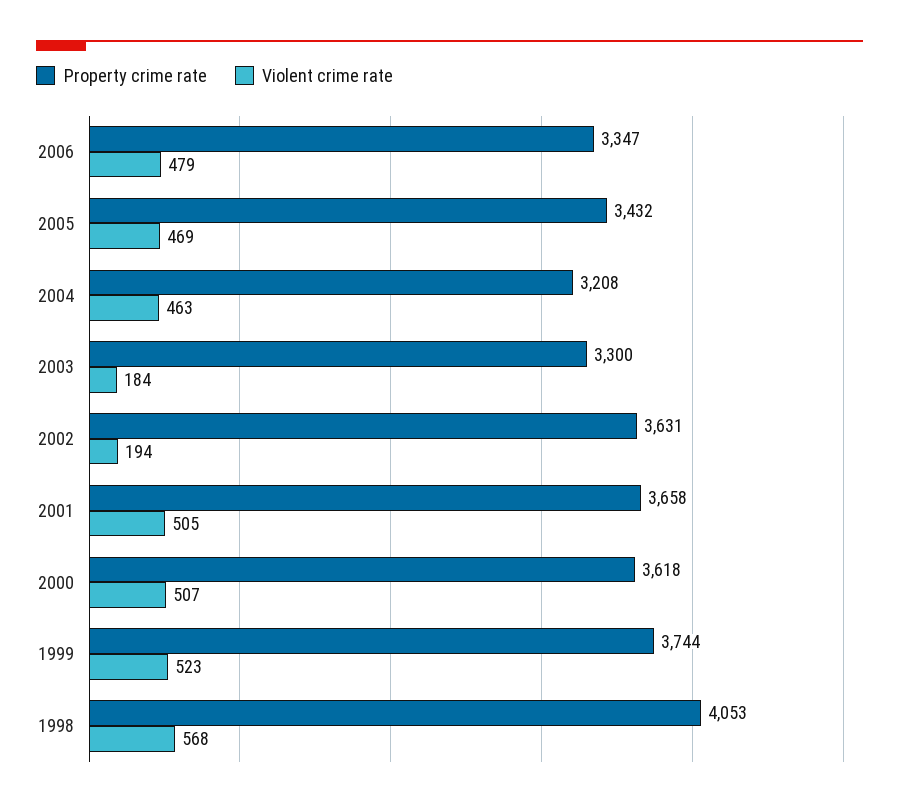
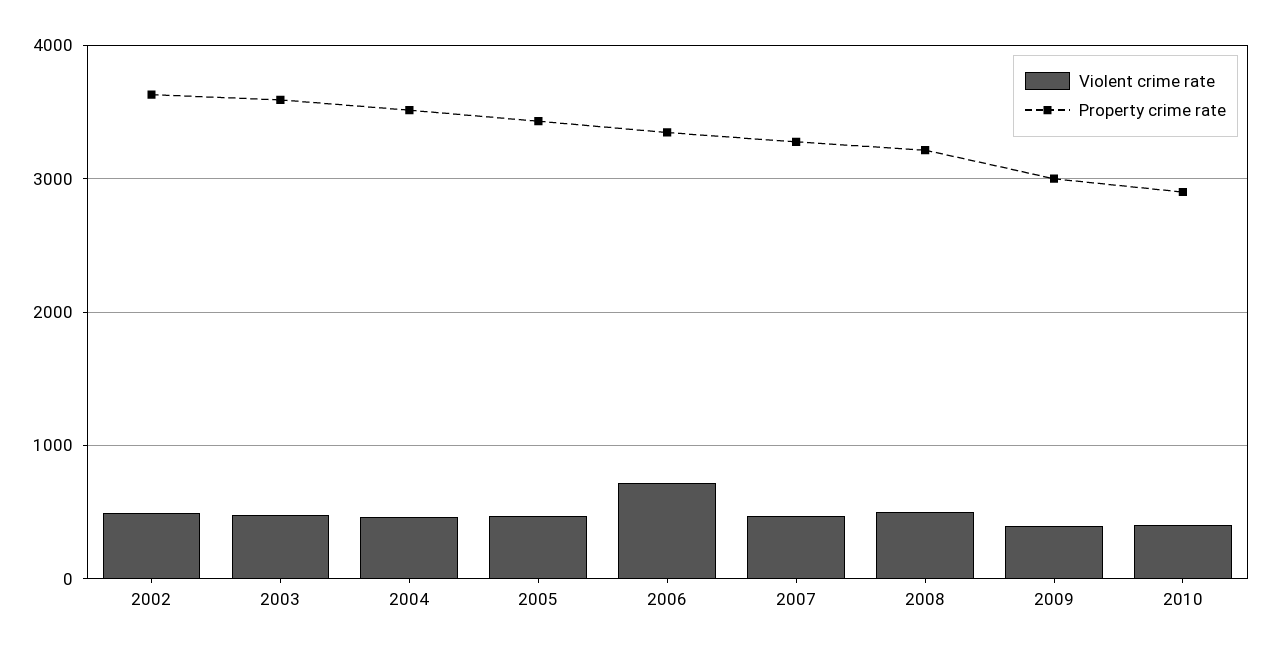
Violent crime rate, 2006: 479 -> 700
Property crime rate, 2004: 3208 -> 3500
Property crime rate, 2003: 3300 -> 3600
Violent crime rate, 2003: 184 -> 500
Violent crime rate, 2002: 194 -> 500
Property crime rate, 2001: 3658 -> none
Violent crime rate, 2001: 505 -> none
Property crime rate, 2000: 3618 -> none
Violent crime rate, 2000: 507 -> none
Property crime rate, 1999: 3744 -> none
Violent crime rate, 1999: 523 -> none
Property crime rate, 1998: 4053 -> none
Violent crime rate, 1998: 568 -> none
Violent crime rate, 2007: none -> 500
Property crime rate, 2007: none -> 3300
Violent crime rate, 2008: none -> 500
Property crime rate, 2008: none -> 3200
Violent crime rate, 2009: none -> 400
Property crime rate, 2009: none -> 3000
Violent crime rate, 2010: none -> 400
Property crime rate, 2010: none -> 2900

